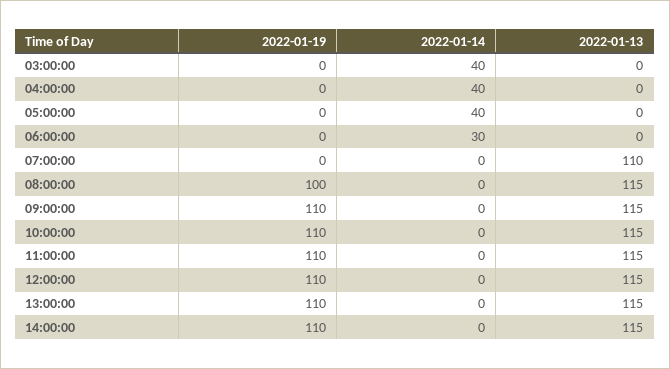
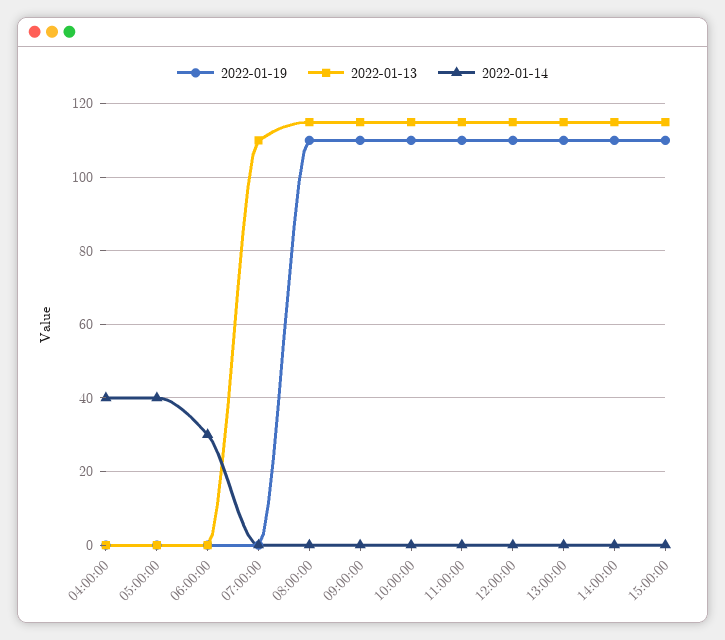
2022-01-19, 03:00:00: 0 -> none
2022-01-14, 03:00:00: 40 -> none
2022-01-13, 03:00:00: 0 -> none
2022-01-19, 08:00:00: 100 -> 110
2022-01-19, 15:00:00: none -> 110
2022-01-13, 15:00:00: none -> 115
2022-01-14, 15:00:00: none -> 0

